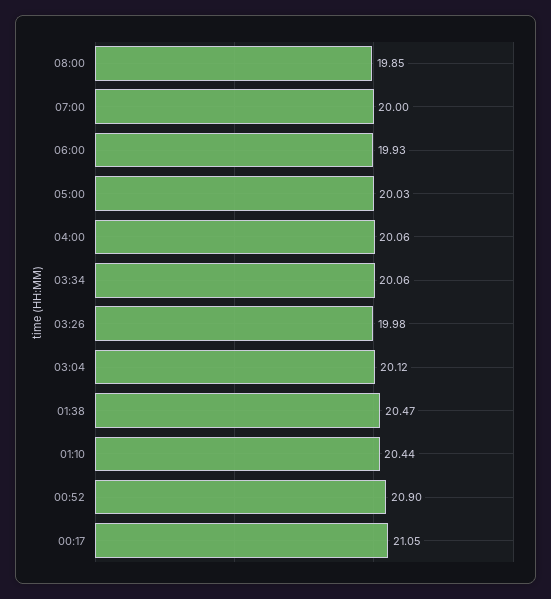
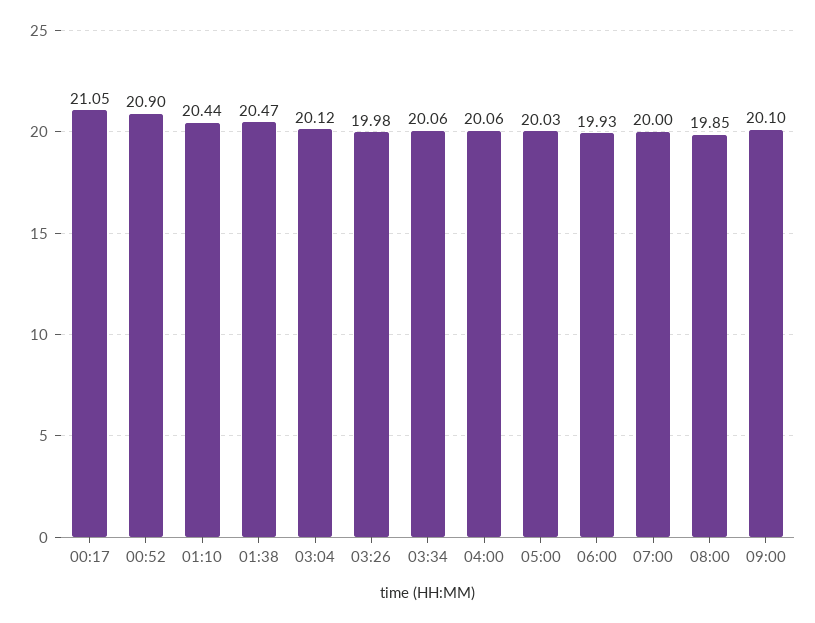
09:00: none -> 20.1

